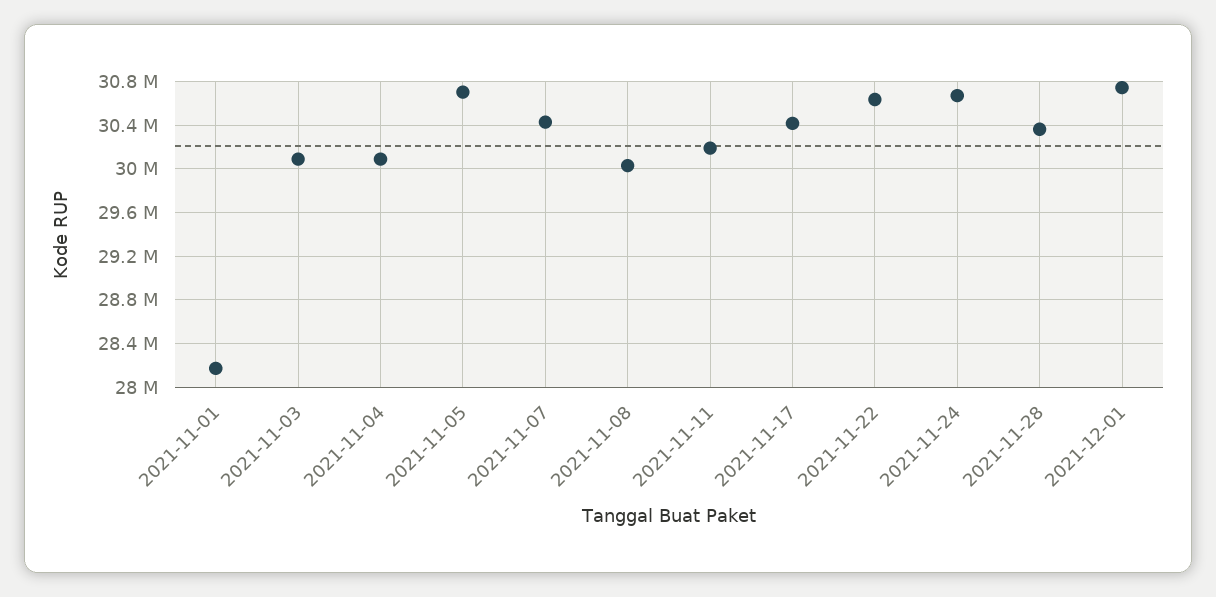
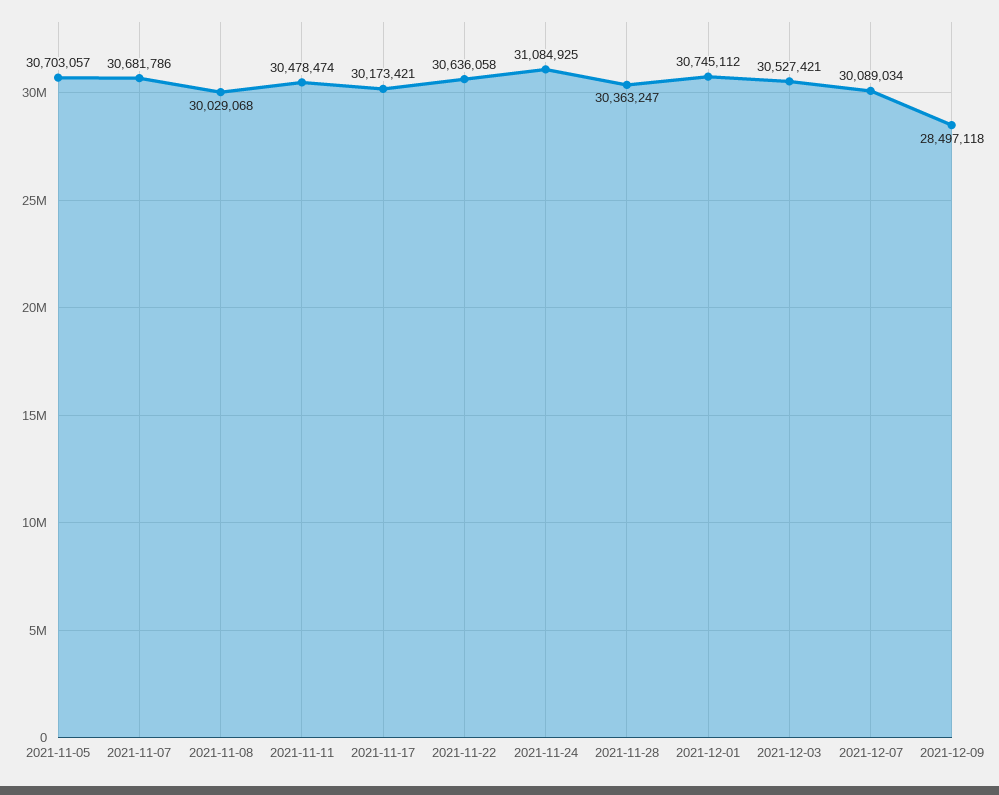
2021-11-01: 28200000 -> none
2021-11-03: 30100000 -> none
2021-11-04: 30100000 -> none
2021-11-07: 30400000 -> 30681786
2021-11-11: 30200000 -> 30478474
2021-11-17: 30400000 -> 30173421
2021-11-24: 30700000 -> 31084925
2021-12-03: none -> 30527421
2021-12-07: none -> 30089034
2021-12-09: none -> 28497118

